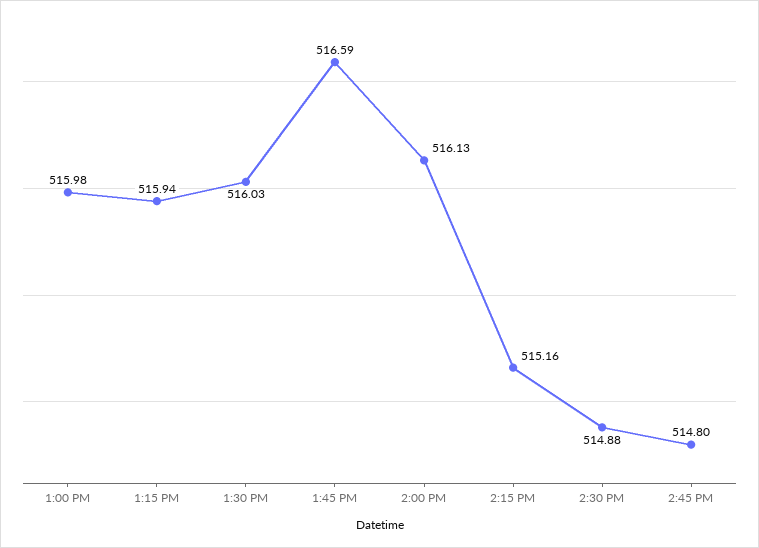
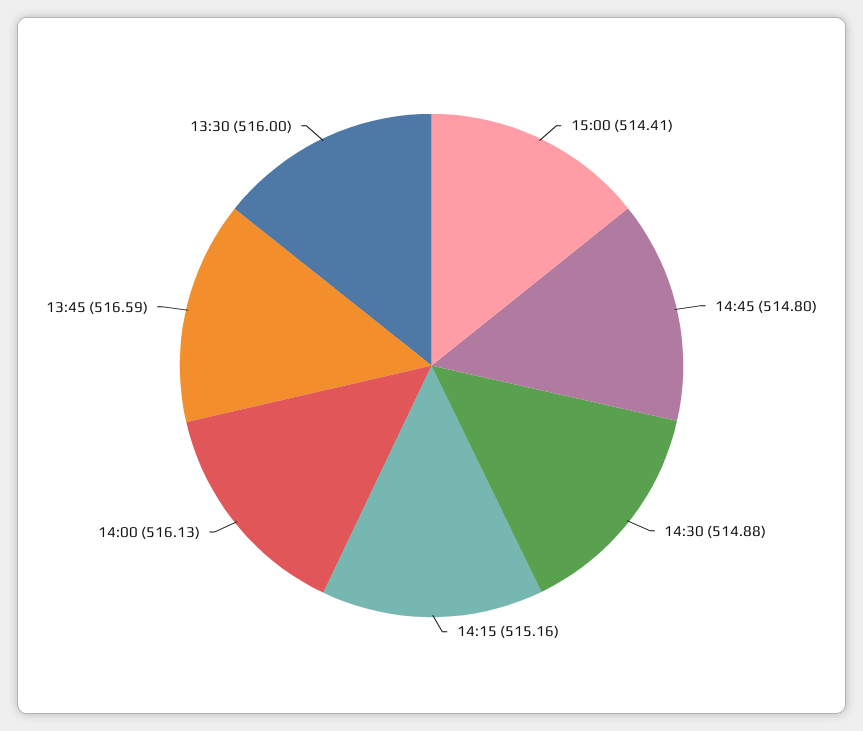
1:00 PM: 515.98 -> none
1:15 PM: 515.94 -> none
1:30 PM: 516.03 -> 516
15:00: none -> 514.41

